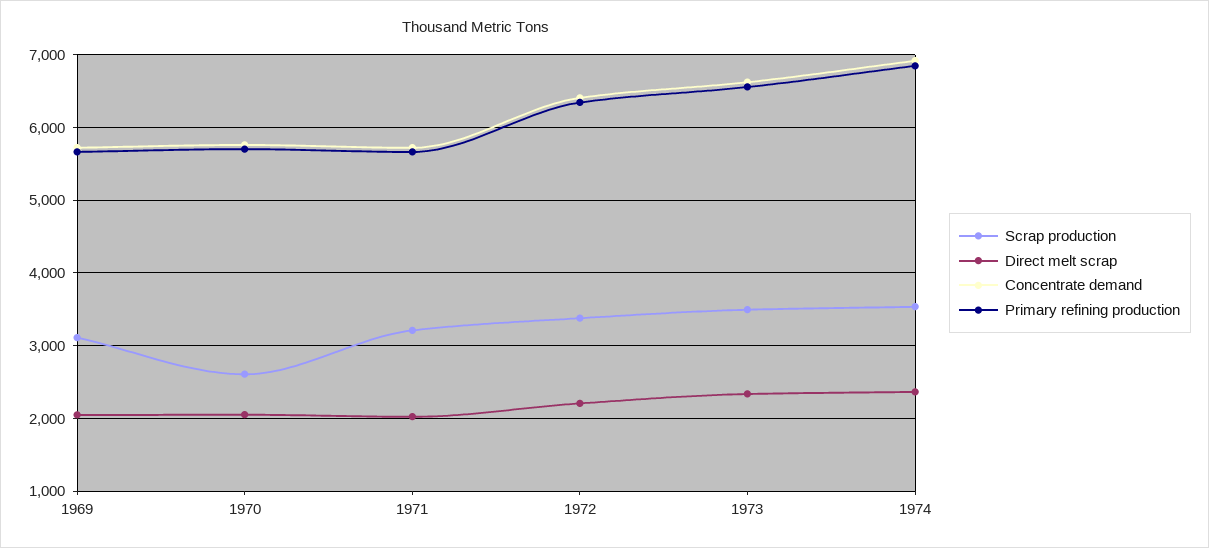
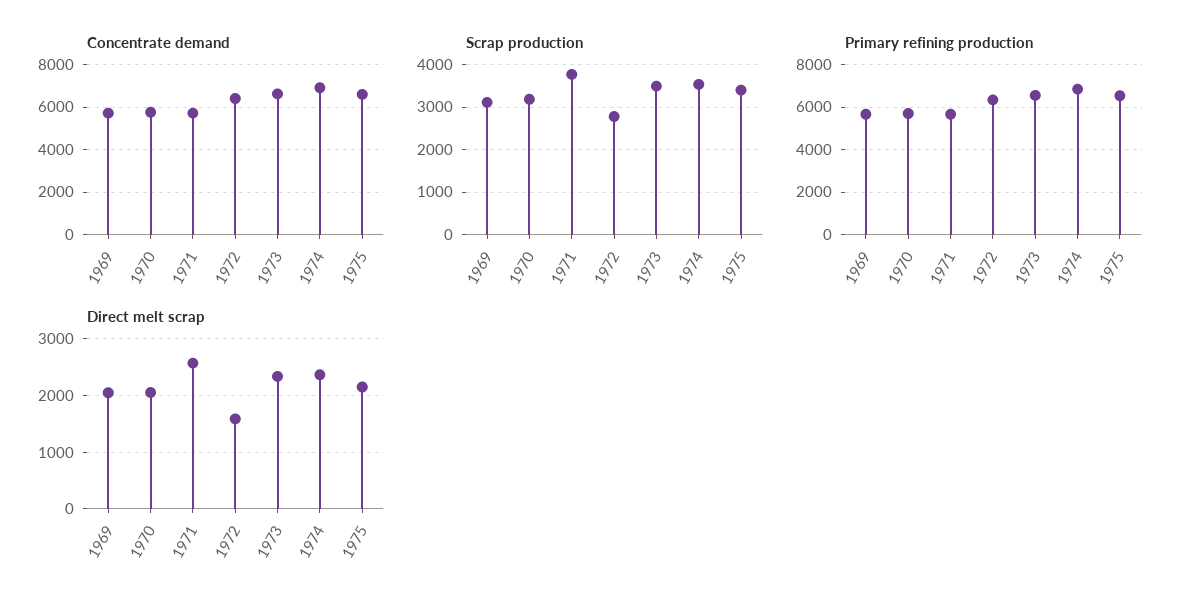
Scrap production, 1970: 2600 -> 3200
Scrap production, 1971: 3200 -> 3800
Direct melt scrap, 1971: 2000 -> 2600
Scrap production, 1972: 3400 -> 2800
Direct melt scrap, 1972: 2200 -> 1600
Concentrate demand, 1975: none -> 6500
Scrap production, 1975: none -> 3400
Primary refining production, 1975: none -> 6500
Direct melt scrap, 1975: none -> 2200

